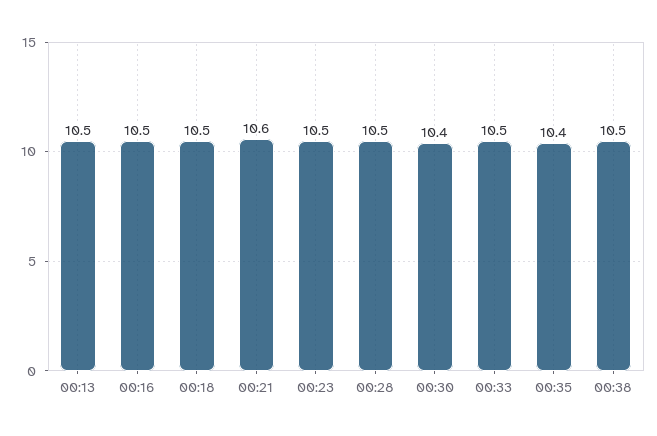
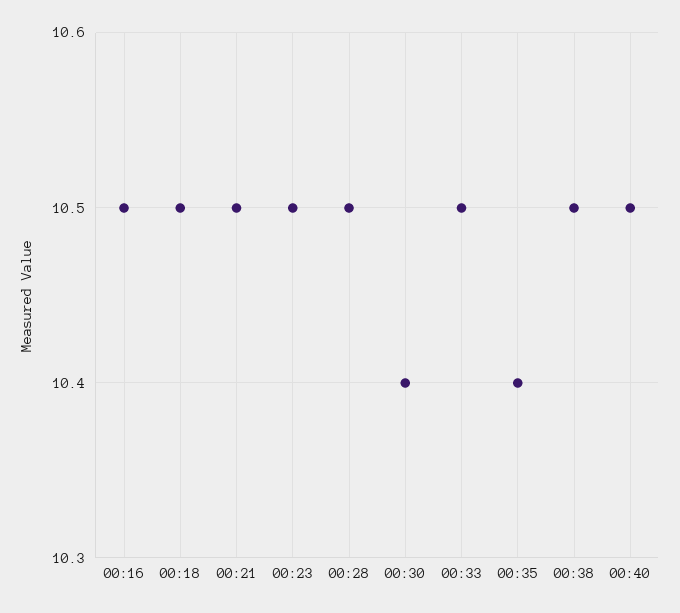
00:13: 10.5 -> none
00:21: 10.6 -> 10.5
00:40: none -> 10.5

